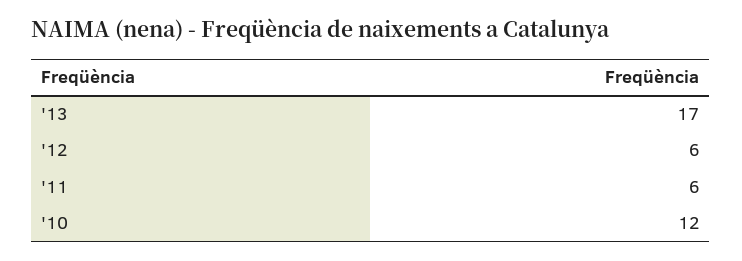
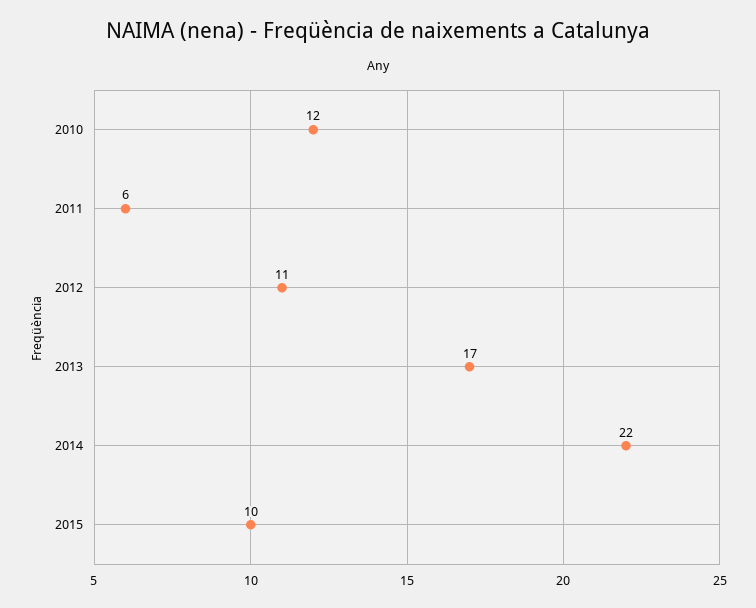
'12: 6 -> 11
2014: none -> 22
2015: none -> 10

